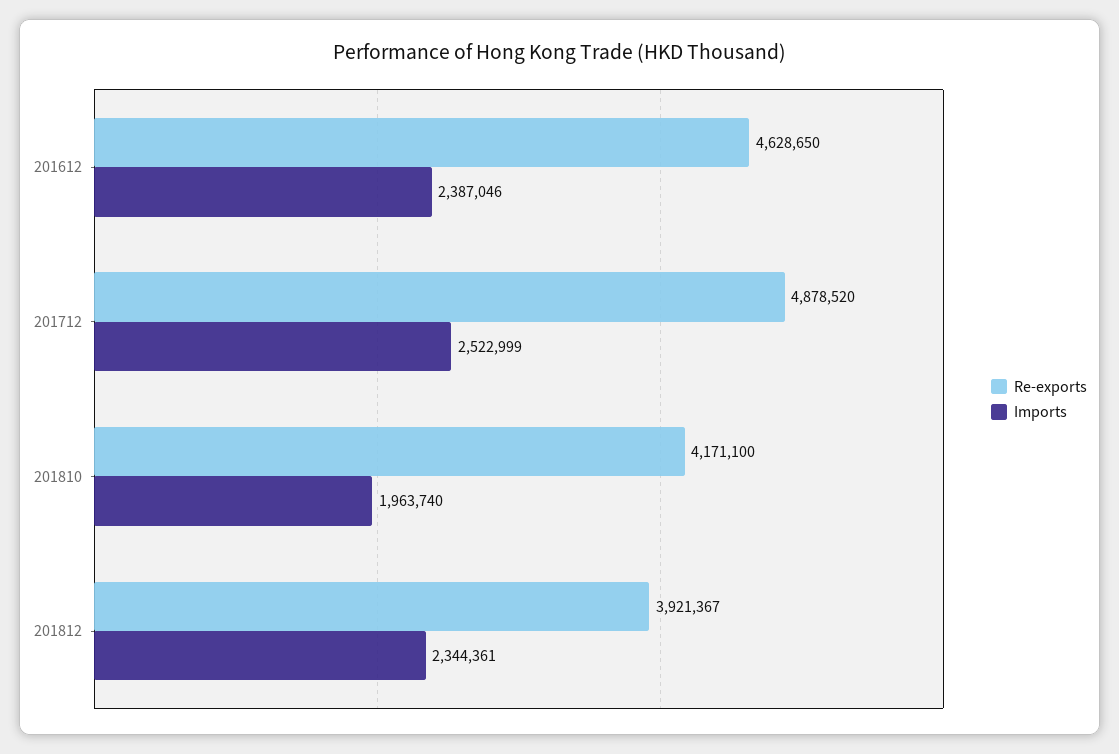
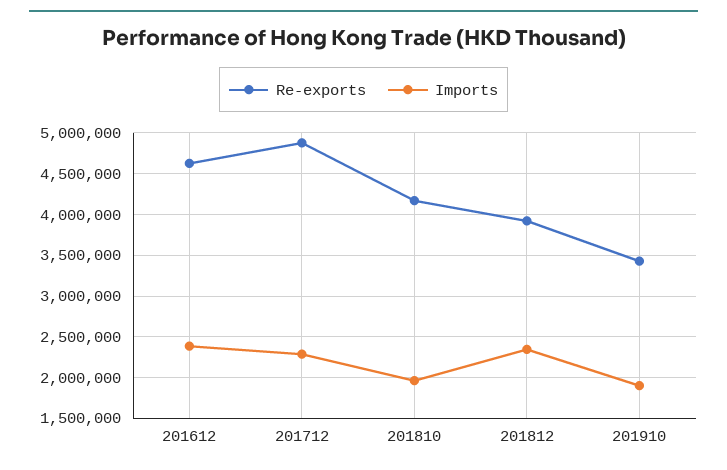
Imports, 201712: 2522999 -> 2300000
Re-exports, 201910: none -> 3400000
Imports, 201910: none -> 1900000

